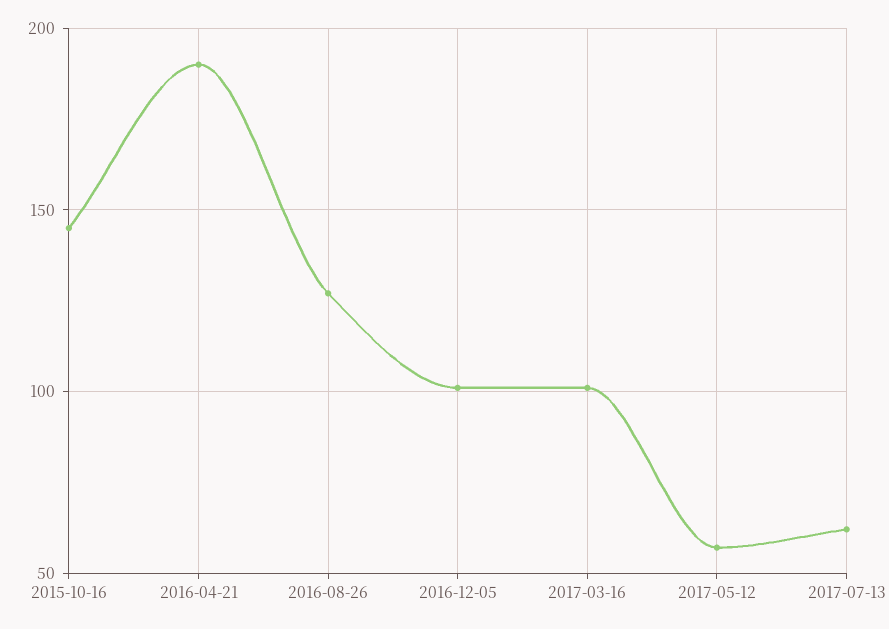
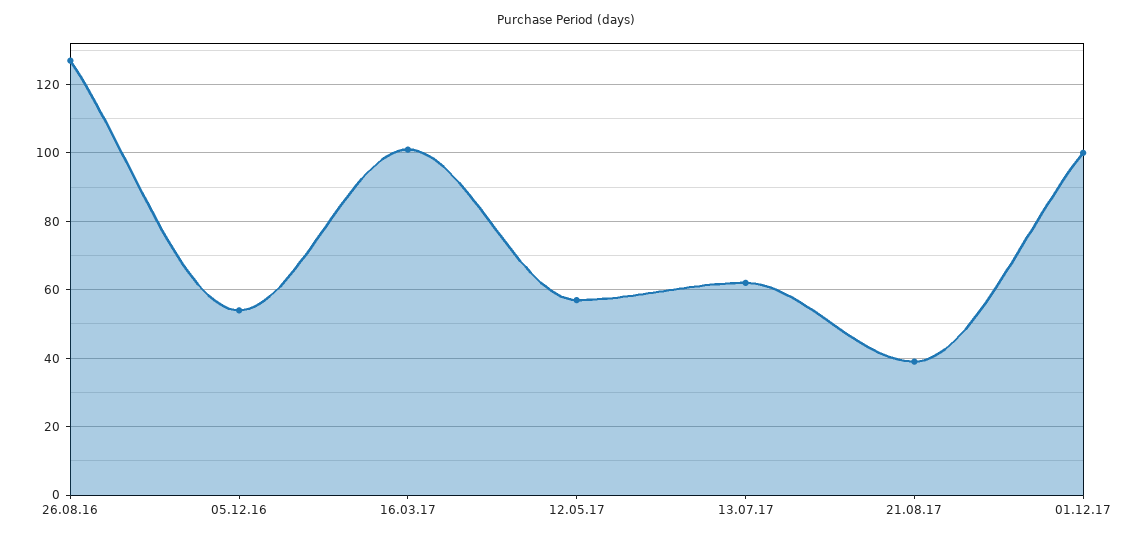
2015-10-16: 145 -> none
2016-04-21: 190 -> none
2016-12-05: 100 -> 55
21.08.17: none -> 40
01.12.17: none -> 100

